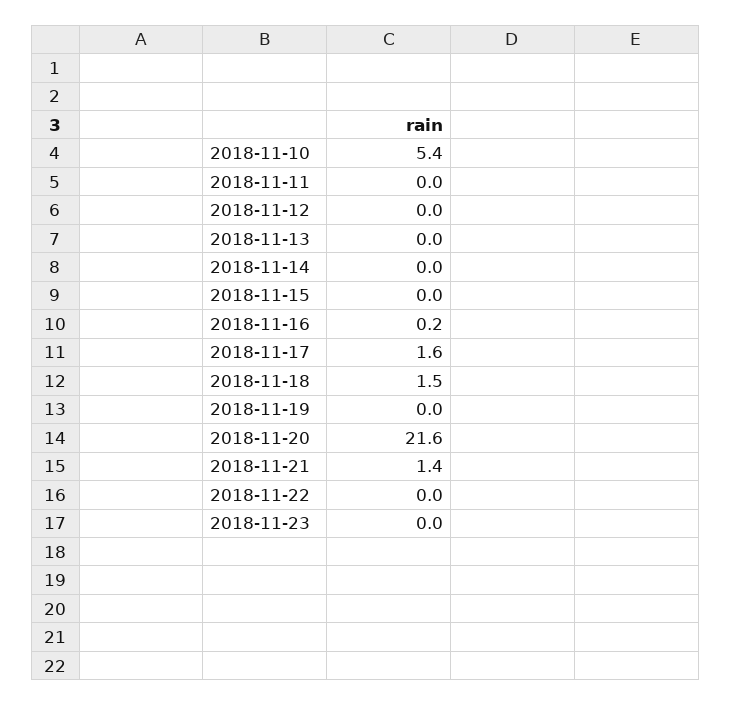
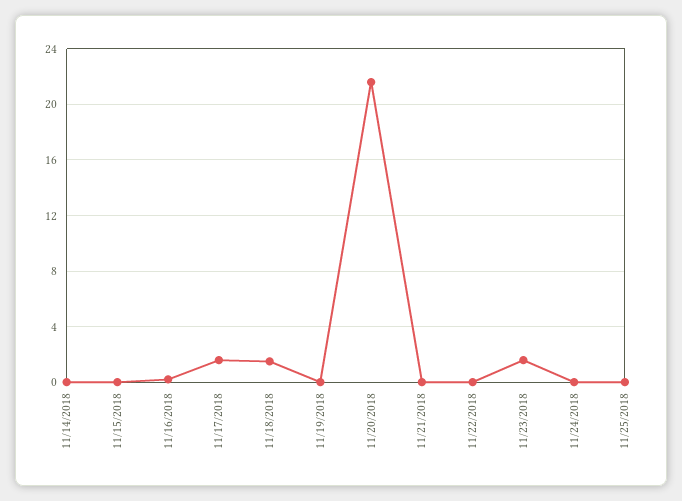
2018-11-10: 5.4 -> none
2018-11-11: 0 -> none
2018-11-12: 0 -> none
2018-11-13: 0 -> none
2018-11-21: 1.4 -> 0
2018-11-23: 0 -> 1.5
11/24/2018: none -> 0
11/25/2018: none -> 0

